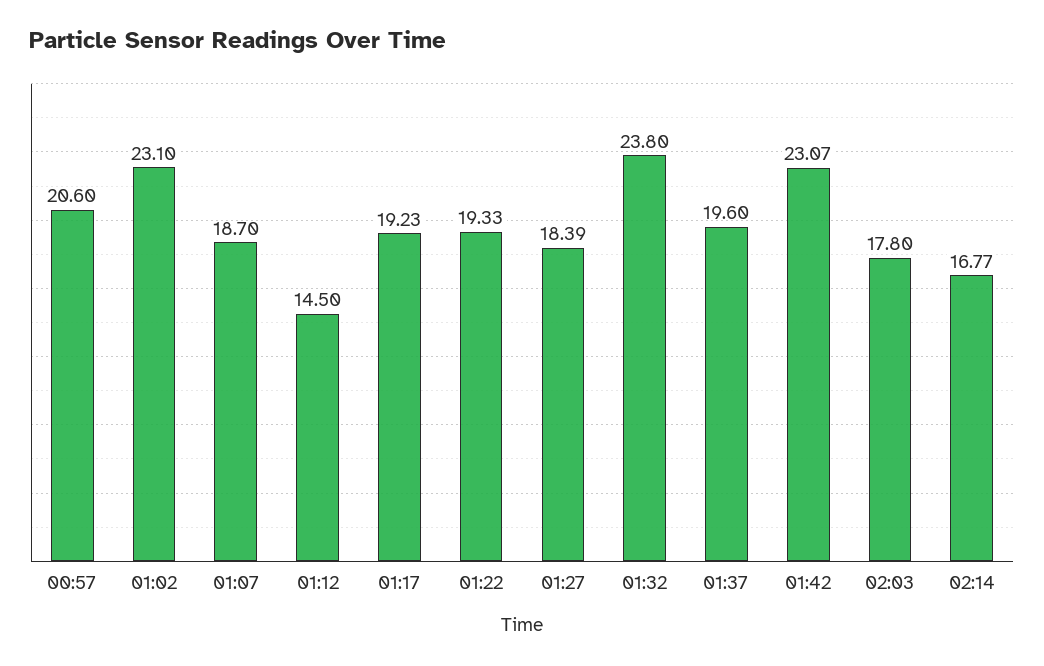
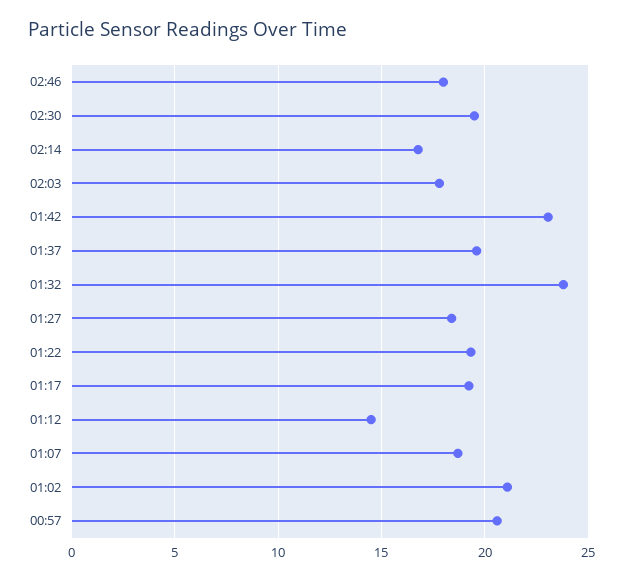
01:02: 23.1 -> 21
02:46: none -> 18
02:30: none -> 19.5

